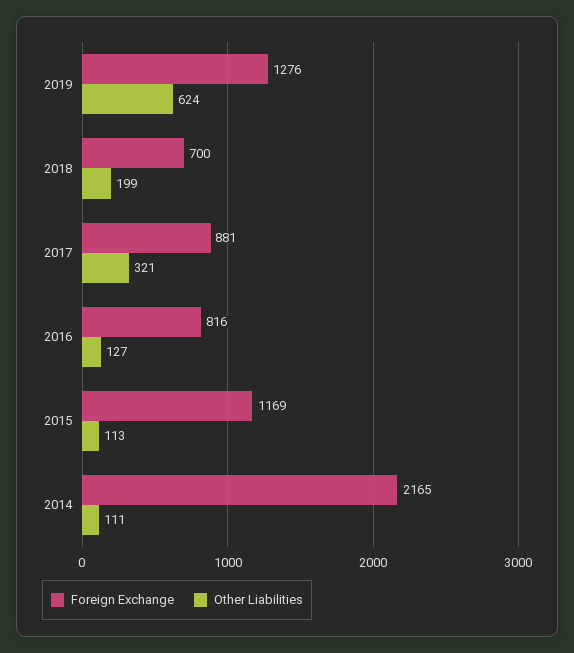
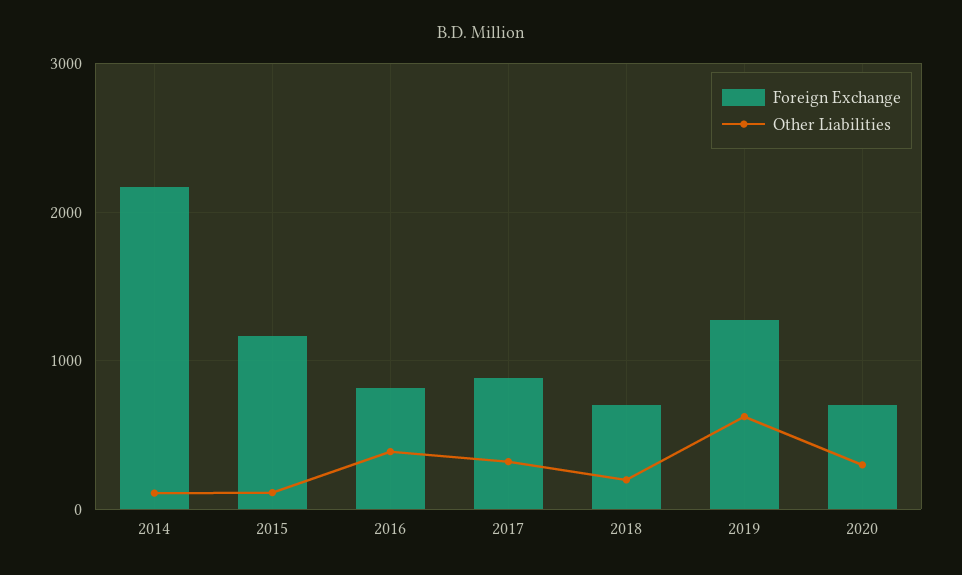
Other Liabilities, 2016: 127 -> 400
Foreign Exchange, 2020: none -> 700
Other Liabilities, 2020: none -> 300

